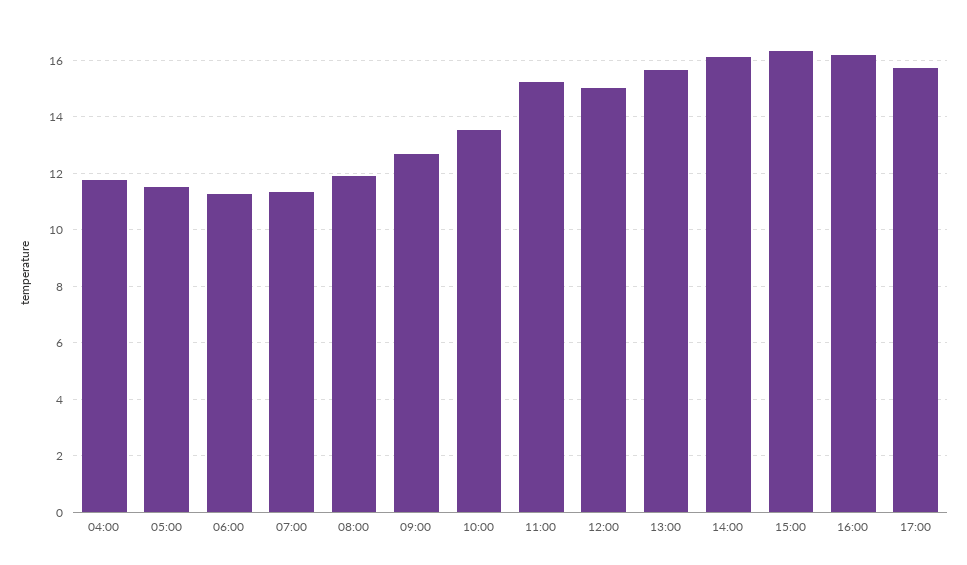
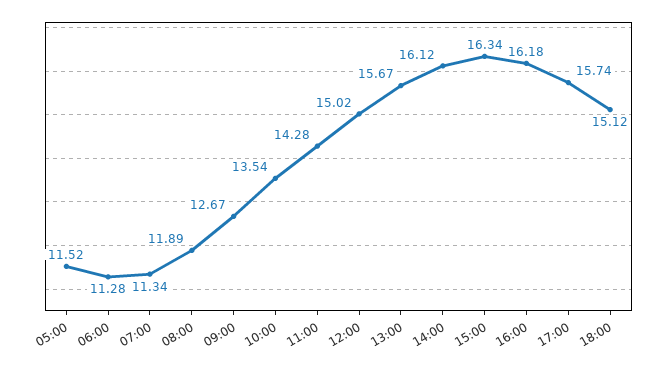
04:00: 11.75 -> none
11:00: 15.25 -> 14.28
18:00: none -> 15.12

